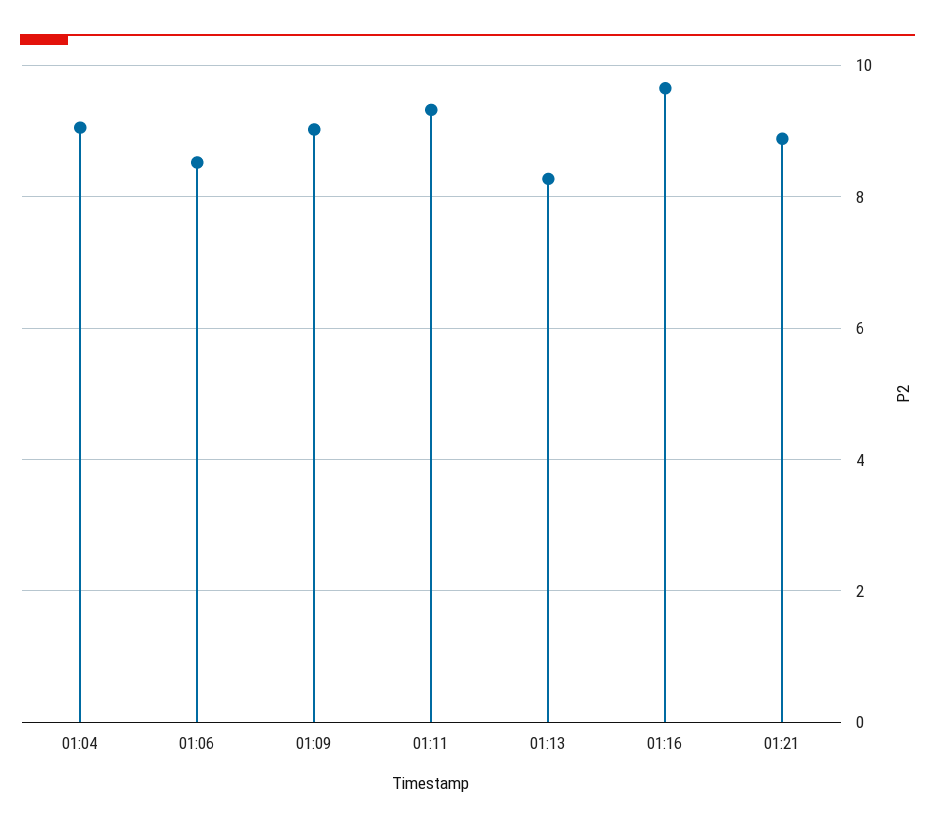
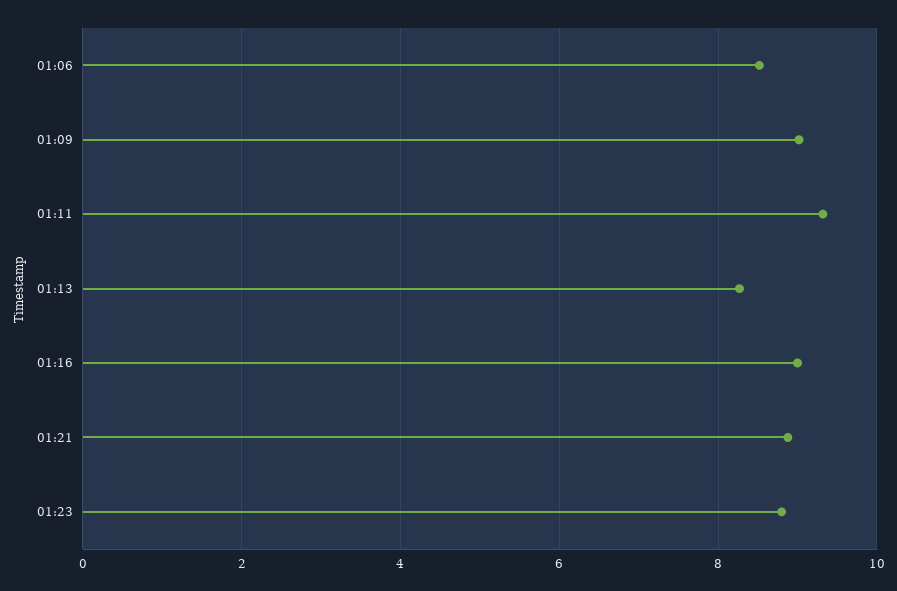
01:04: 9 -> none
01:16: 9.6 -> 9
01:23: none -> 8.8

